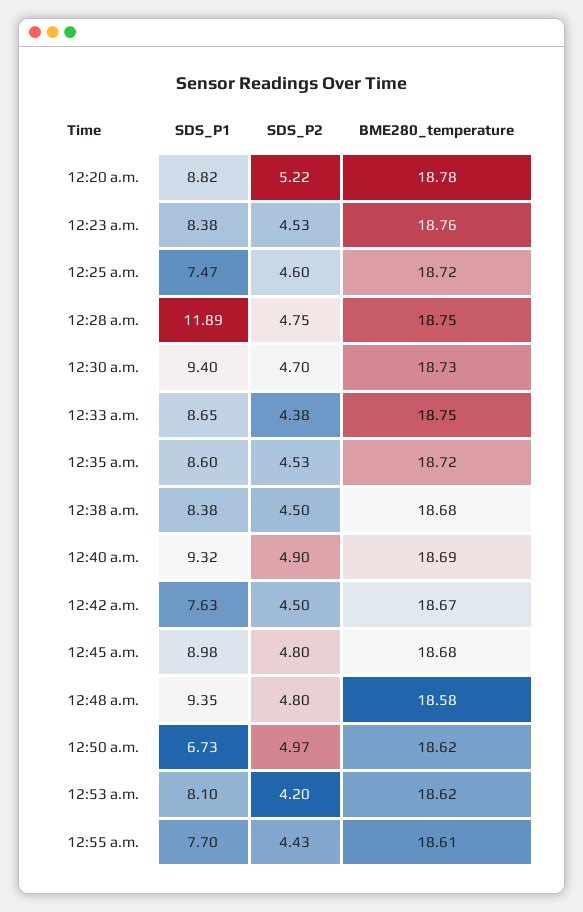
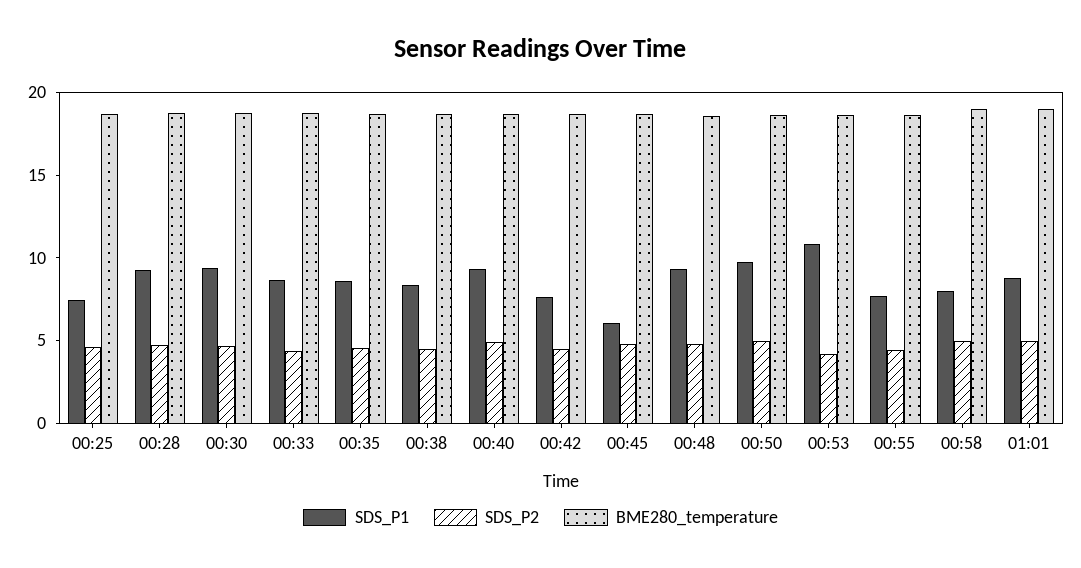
SDS_P1, 12:20 a.m.: 8.82 -> none
SDS_P2, 12:20 a.m.: 5.22 -> none
BME280_temperature, 12:20 a.m.: 18.78 -> none
SDS_P1, 12:23 a.m.: 8.38 -> none
SDS_P2, 12:23 a.m.: 4.53 -> none
BME280_temperature, 12:23 a.m.: 18.76 -> none
SDS_P1, 12:28 a.m.: 11.89 -> 9
SDS_P1, 12:45 a.m.: 8.98 -> 6
SDS_P1, 12:50 a.m.: 6.73 -> 10
SDS_P1, 12:53 a.m.: 8.1 -> 11
SDS_P1, 00:58: none -> 8
SDS_P2, 00:58: none -> 5
BME280_temperature, 00:58: none -> 19
SDS_P1, 01:01: none -> 9
SDS_P2, 01:01: none -> 5
BME280_temperature, 01:01: none -> 19

